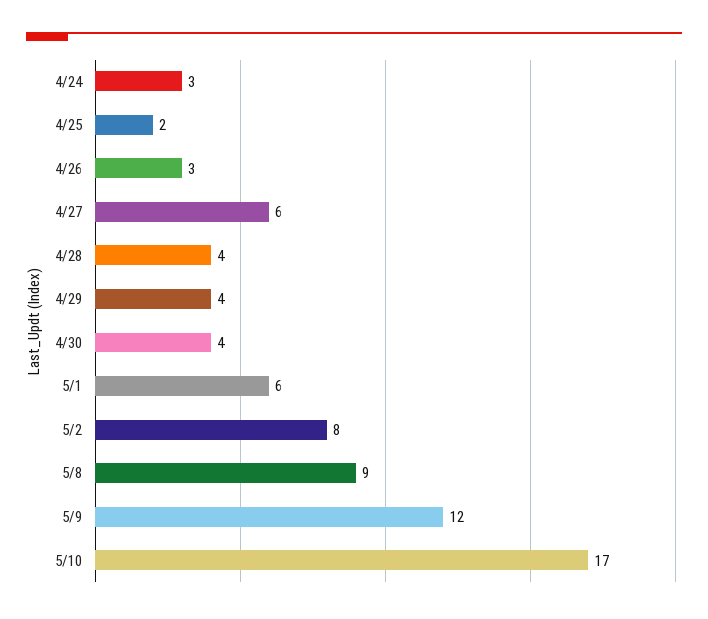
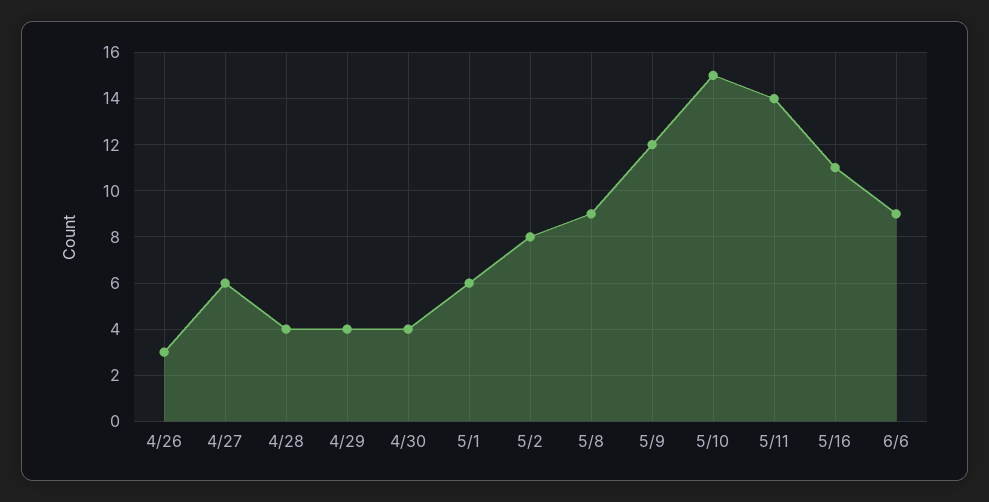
4/24: 3 -> none
4/25: 2 -> none
5/10: 17 -> 15
5/11: none -> 14
5/16: none -> 11
6/6: none -> 9

